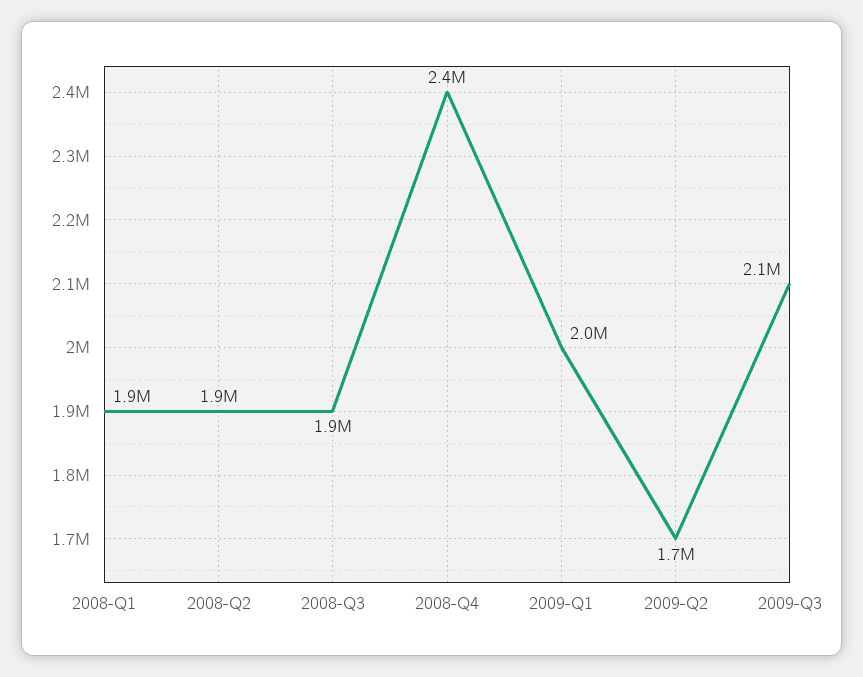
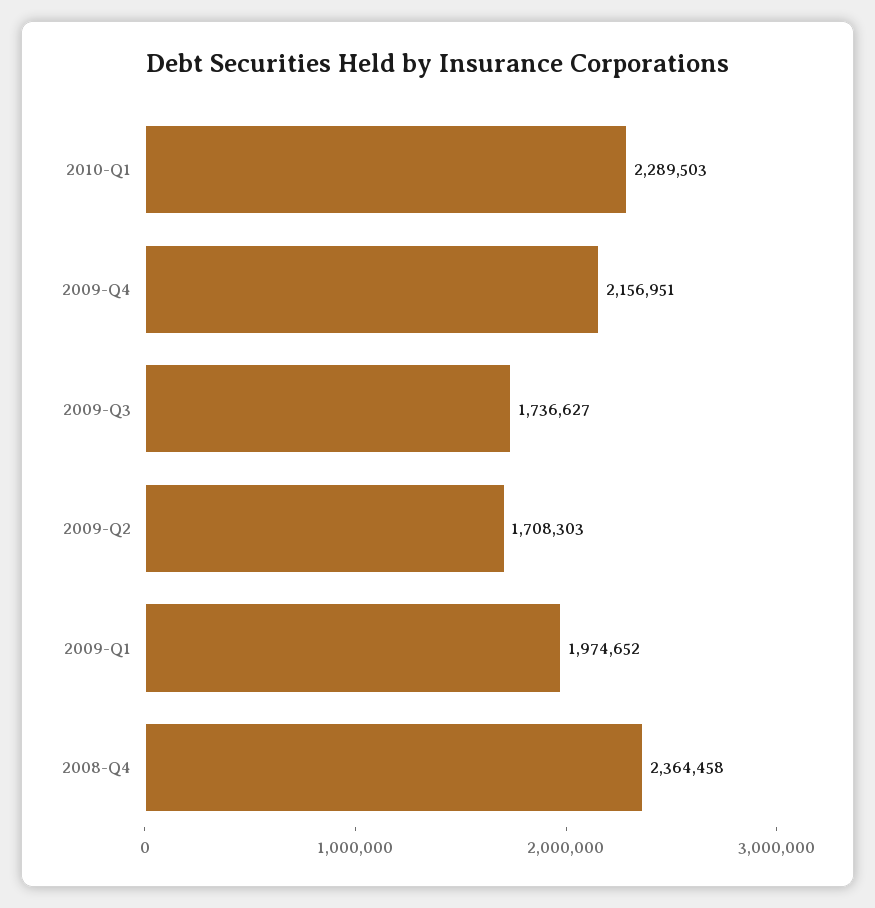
2008-Q1: 1900000 -> none
2008-Q2: 1900000 -> none
2008-Q3: 1900000 -> none
2009-Q3: 2100000 -> 1736627
2010-Q1: none -> 2289503
2009-Q4: none -> 2156951

